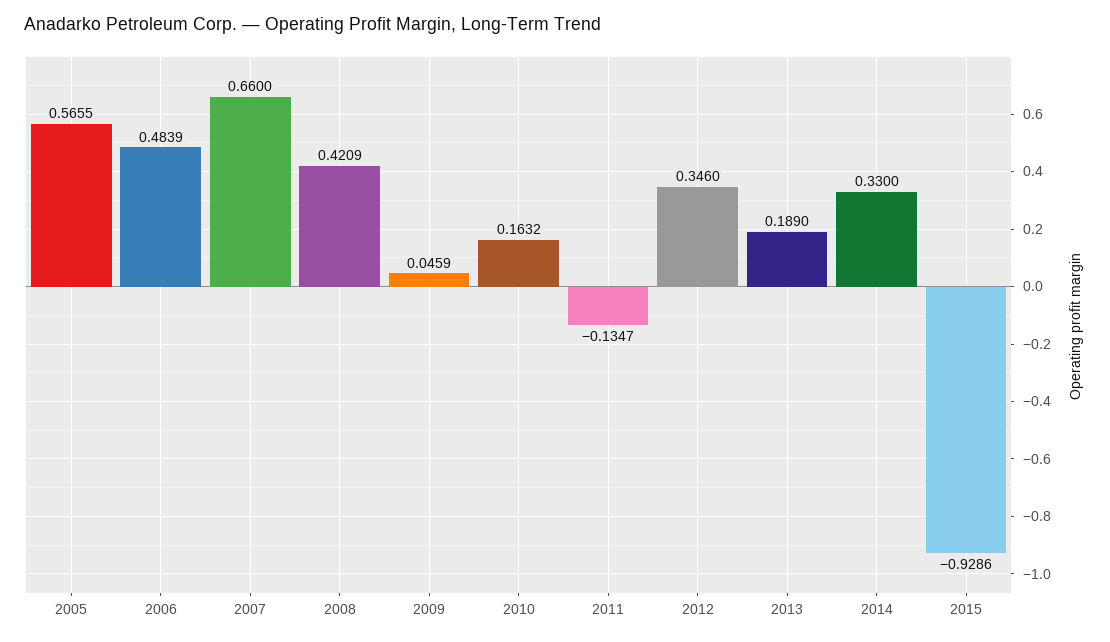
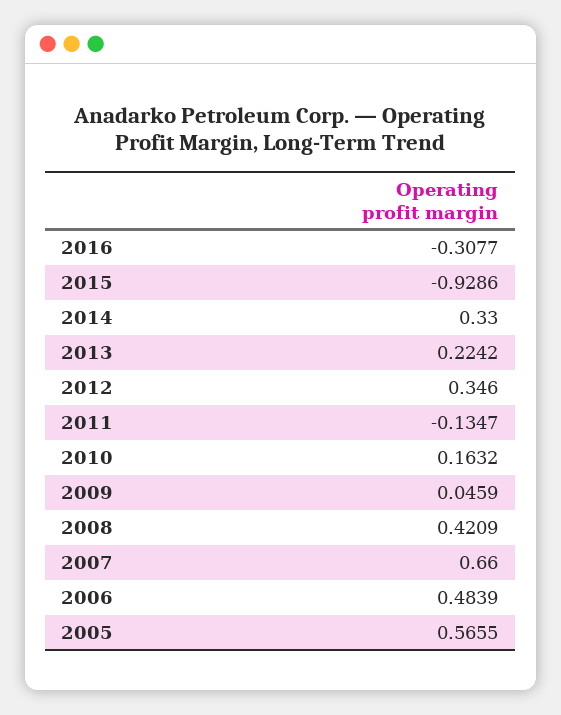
2013: 0.189 -> 0.2242
2016: none -> -0.3077

